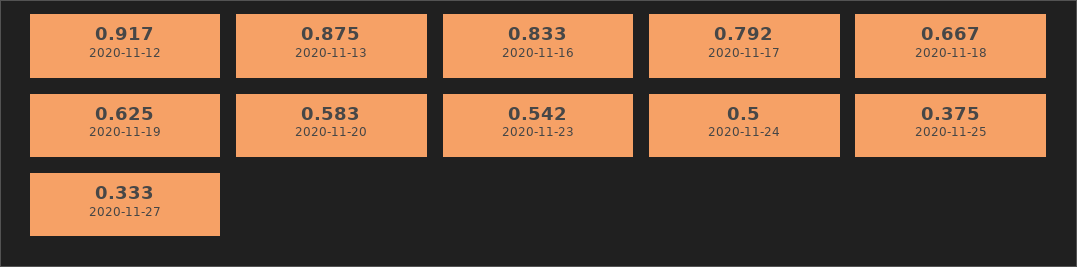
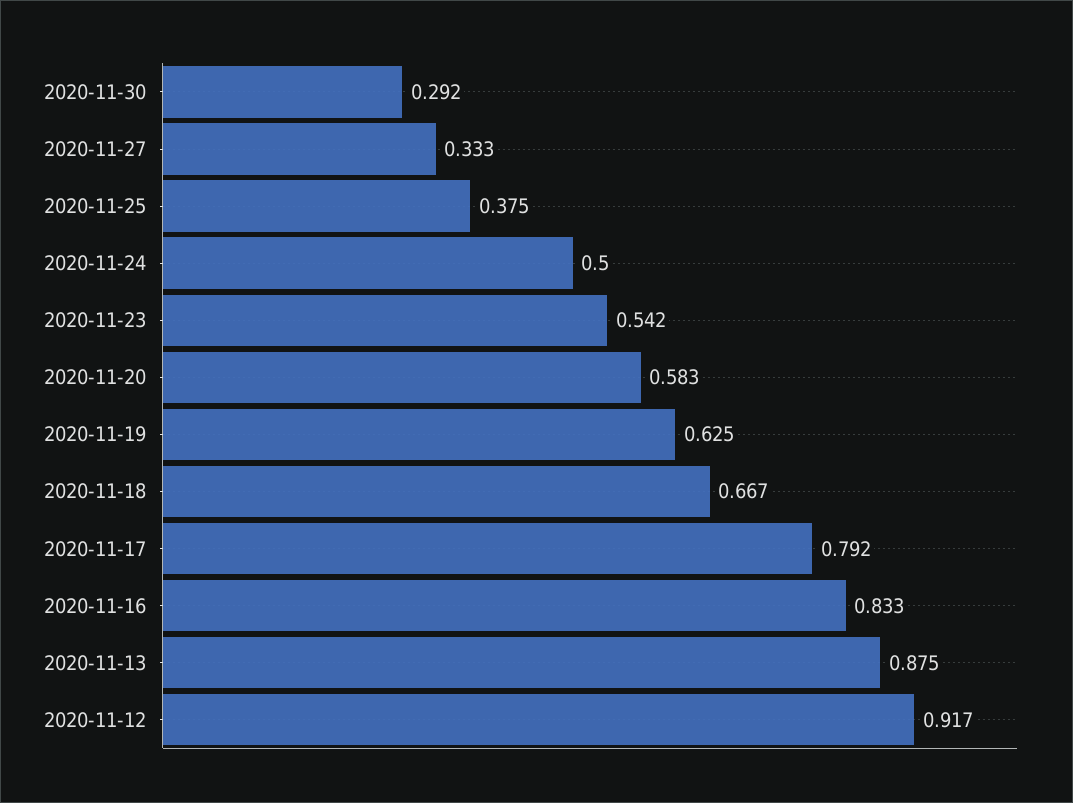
2020-11-30: none -> 0.292

